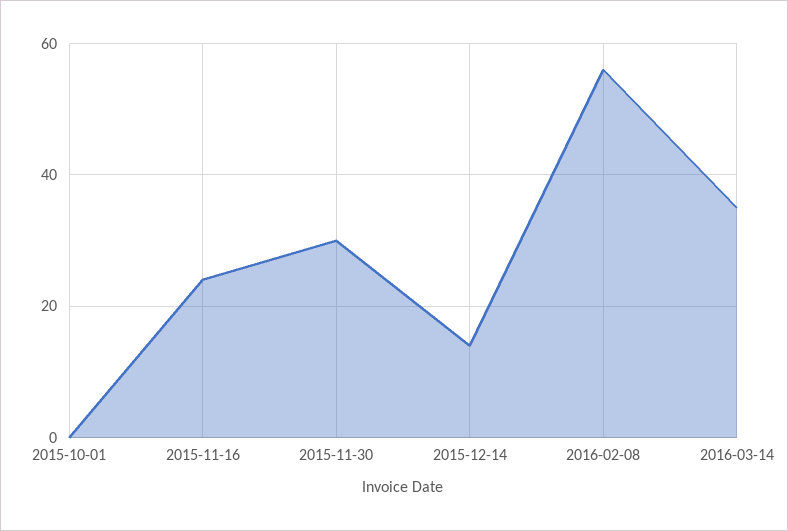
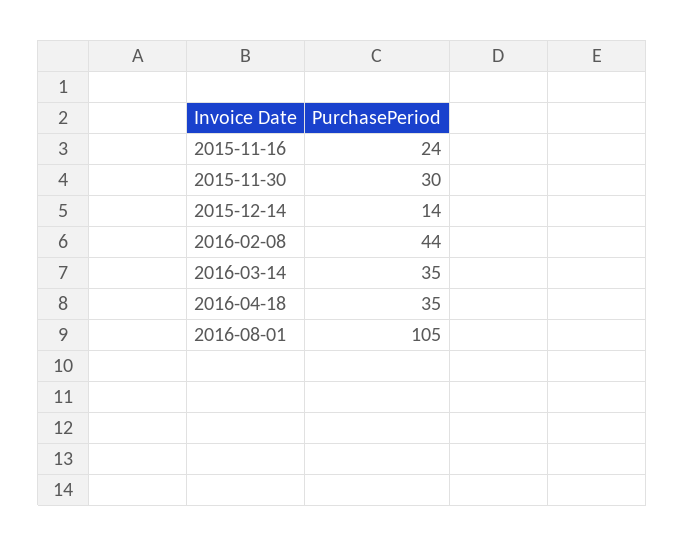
2015-10-01: 0 -> none
2016-02-08: 55 -> 44
2016-04-18: none -> 35
2016-08-01: none -> 105

